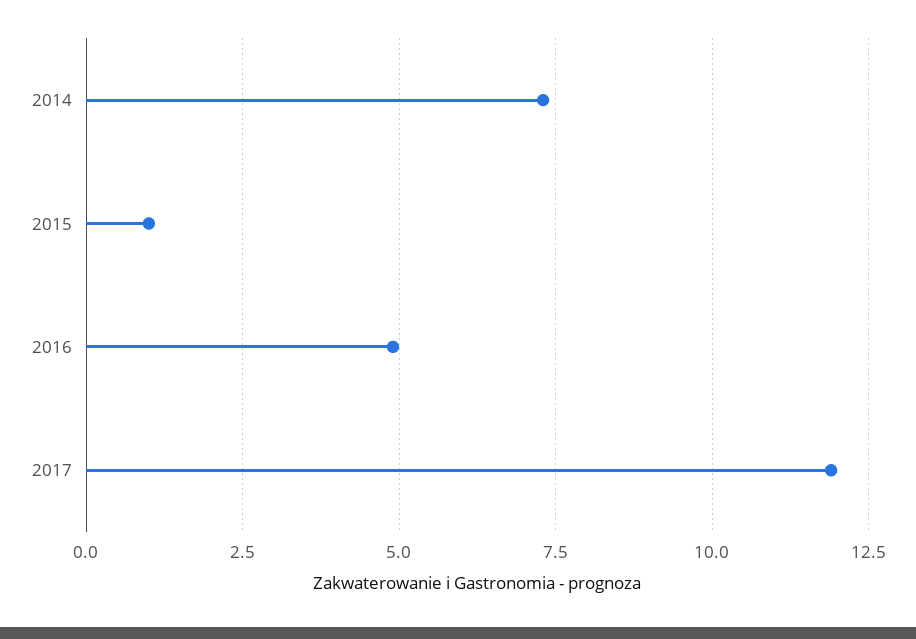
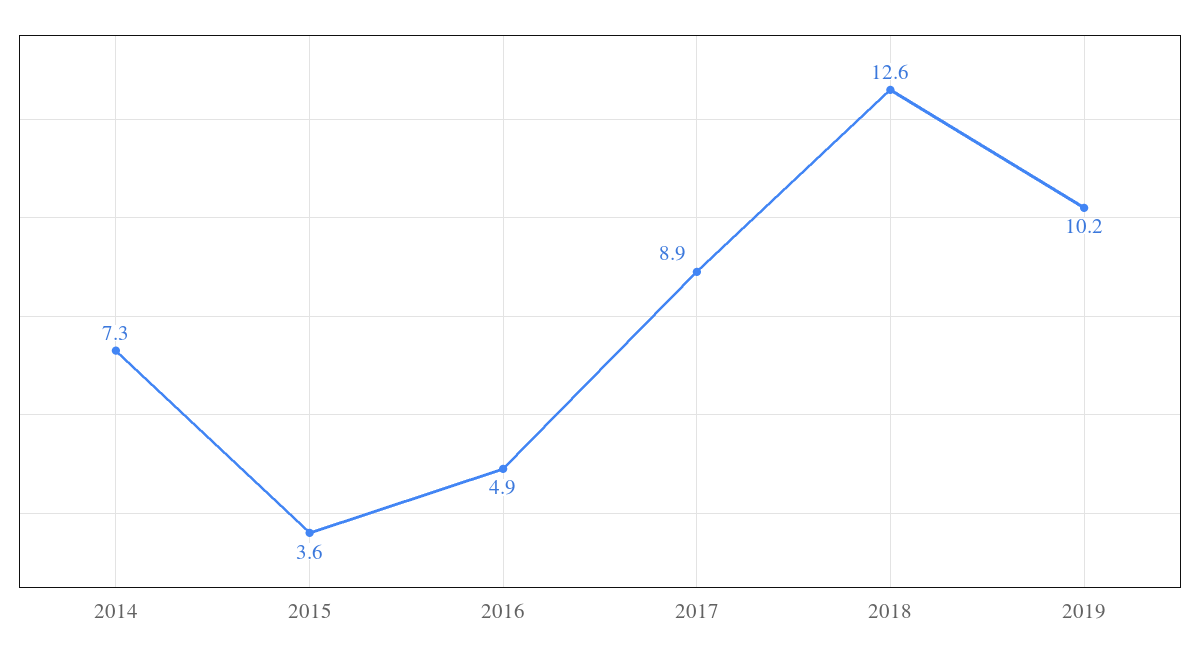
2015: 1 -> 3.6
2017: 12 -> 8.9
2018: none -> 12.6
2019: none -> 10.2

